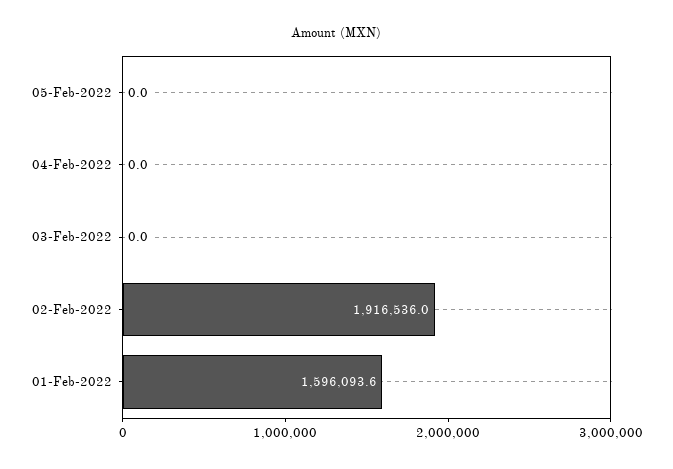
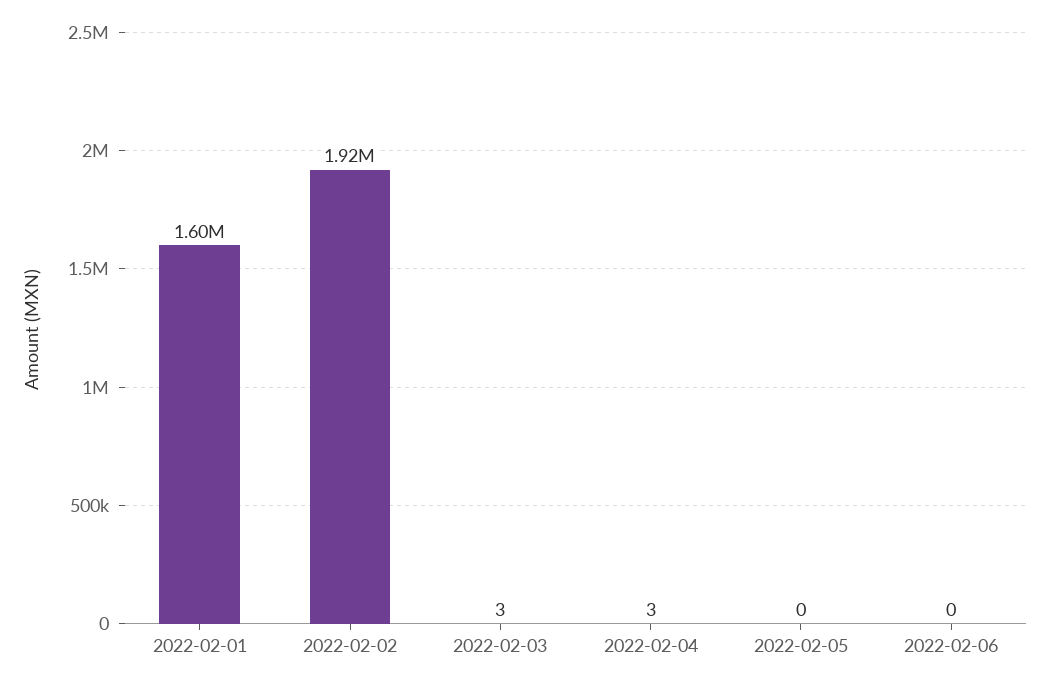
04-Feb-2022: 0 -> 3
03-Feb-2022: 0 -> 3
2022-02-06: none -> 0

